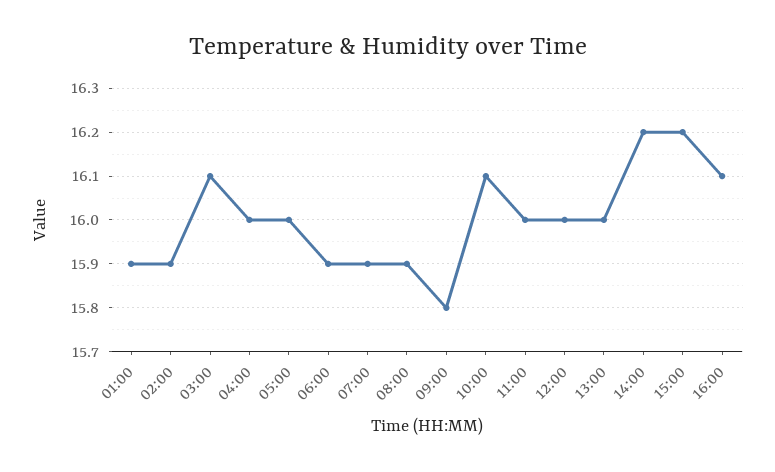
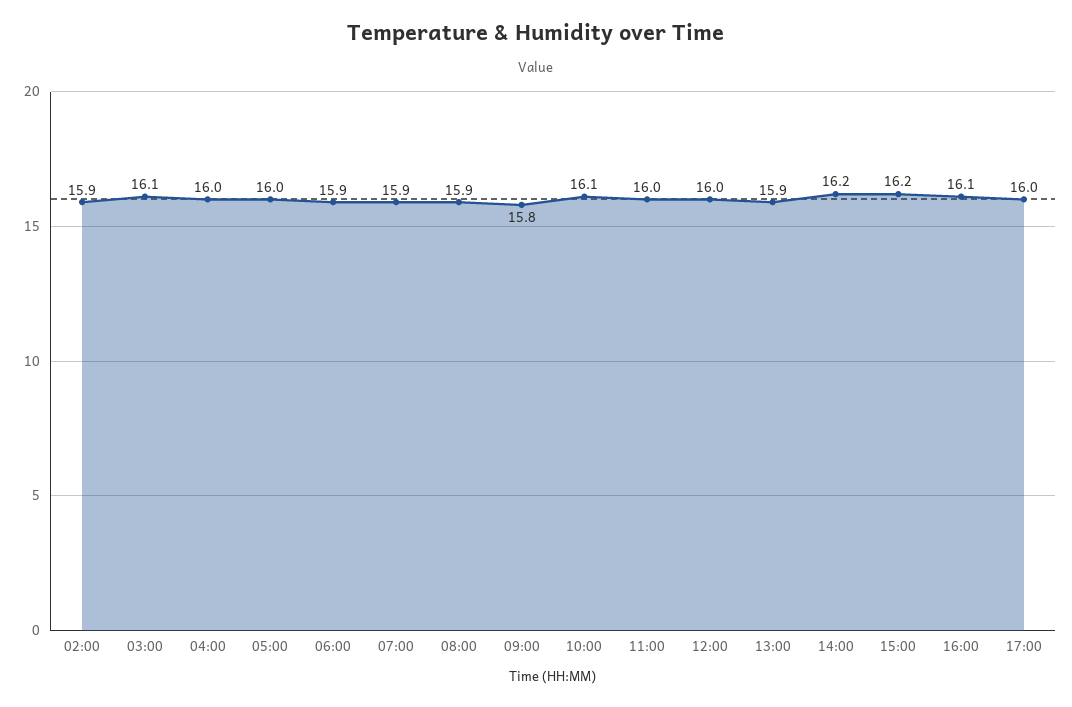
01:00: 15.9 -> none
13:00: 16 -> 15.9
17:00: none -> 16

